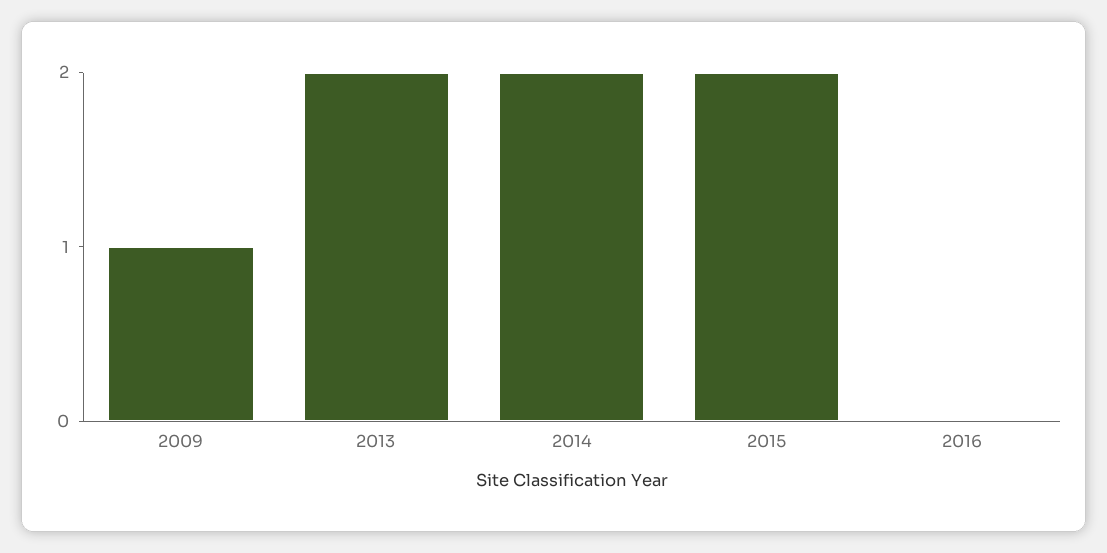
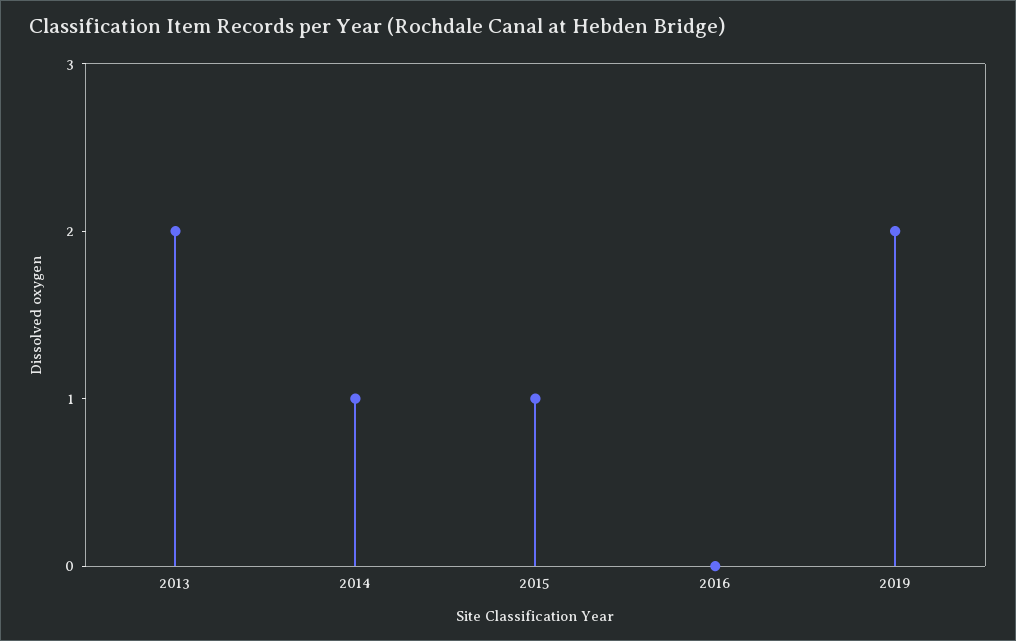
2009: 1 -> none
2014: 2 -> 1
2015: 2 -> 1
2019: none -> 2

